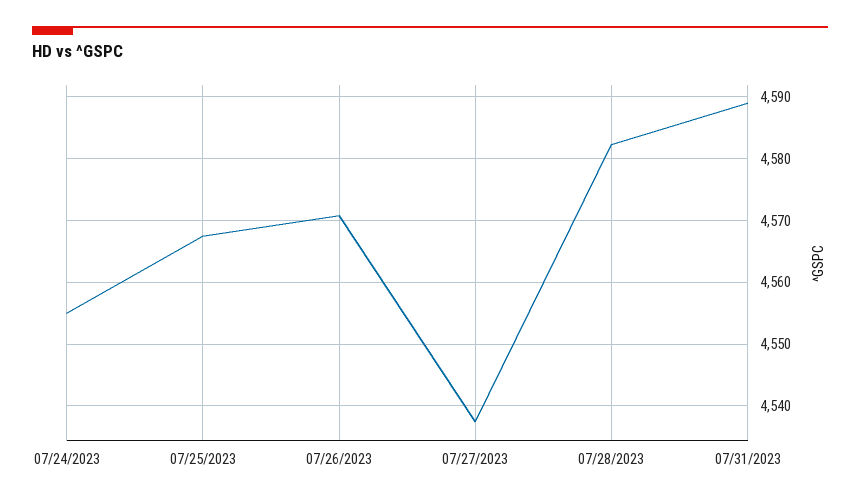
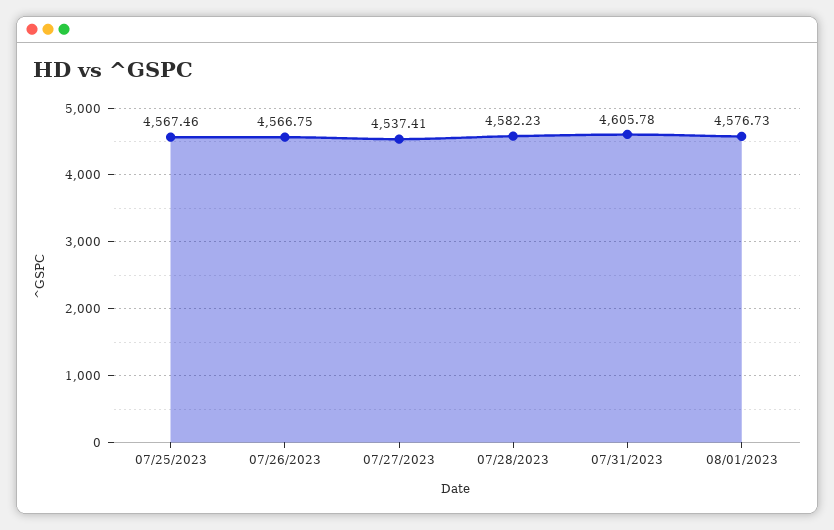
07/24/2023: 4555 -> none
07/26/2023: 4571 -> 4566.75
07/31/2023: 4589 -> 4605.78
08/01/2023: none -> 4576.73

